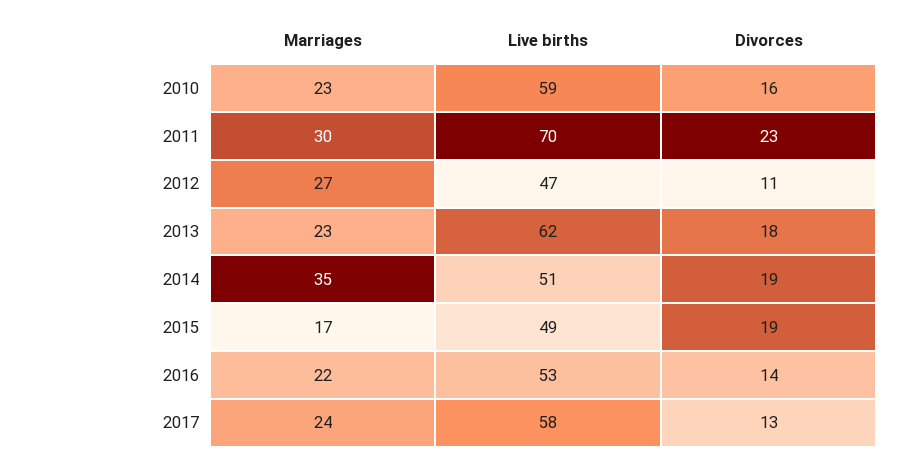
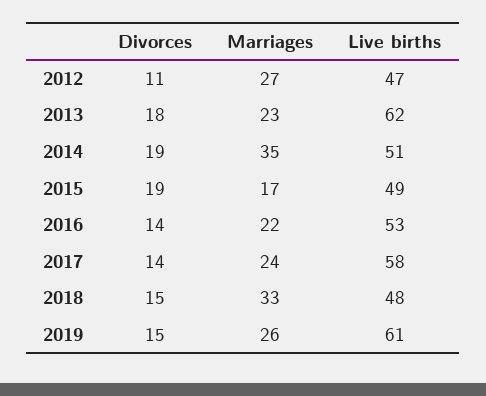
Marriages, 2010: 23 -> none
Live births, 2010: 59 -> none
Divorces, 2010: 16 -> none
Marriages, 2011: 30 -> none
Live births, 2011: 70 -> none
Divorces, 2011: 23 -> none
Divorces, 2017: 13 -> 14
Divorces, 2018: none -> 15
Marriages, 2018: none -> 33
Live births, 2018: none -> 48
Divorces, 2019: none -> 15
Marriages, 2019: none -> 26
Live births, 2019: none -> 61

